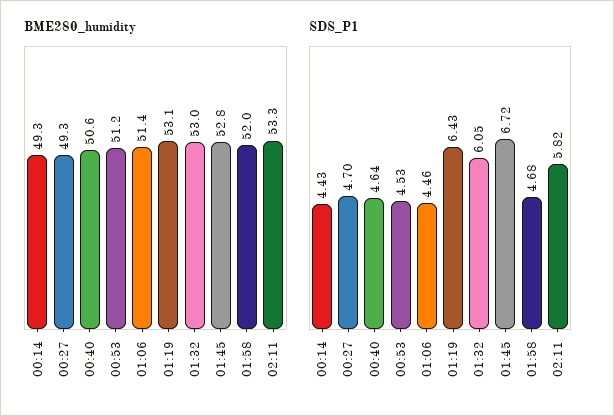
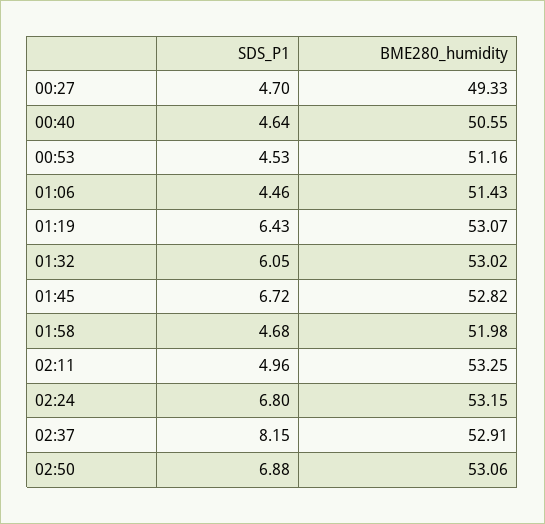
BME280_humidity, 00:14: 49.3 -> none
SDS_P1, 00:14: 4.43 -> none
SDS_P1, 02:11: 5.82 -> 4.96
SDS_P1, 02:24: none -> 6.8
BME280_humidity, 02:24: none -> 53.15
SDS_P1, 02:37: none -> 8.15
BME280_humidity, 02:37: none -> 52.91
SDS_P1, 02:50: none -> 6.88
BME280_humidity, 02:50: none -> 53.06

